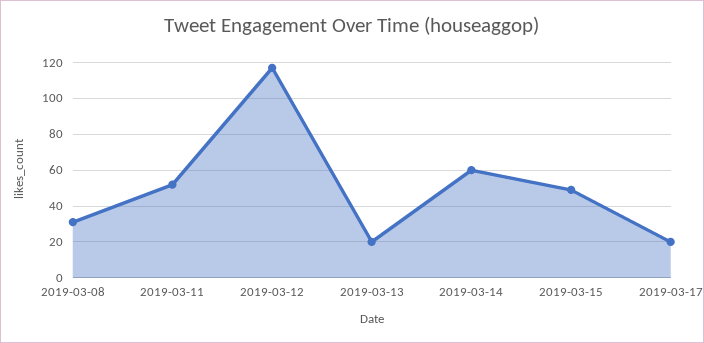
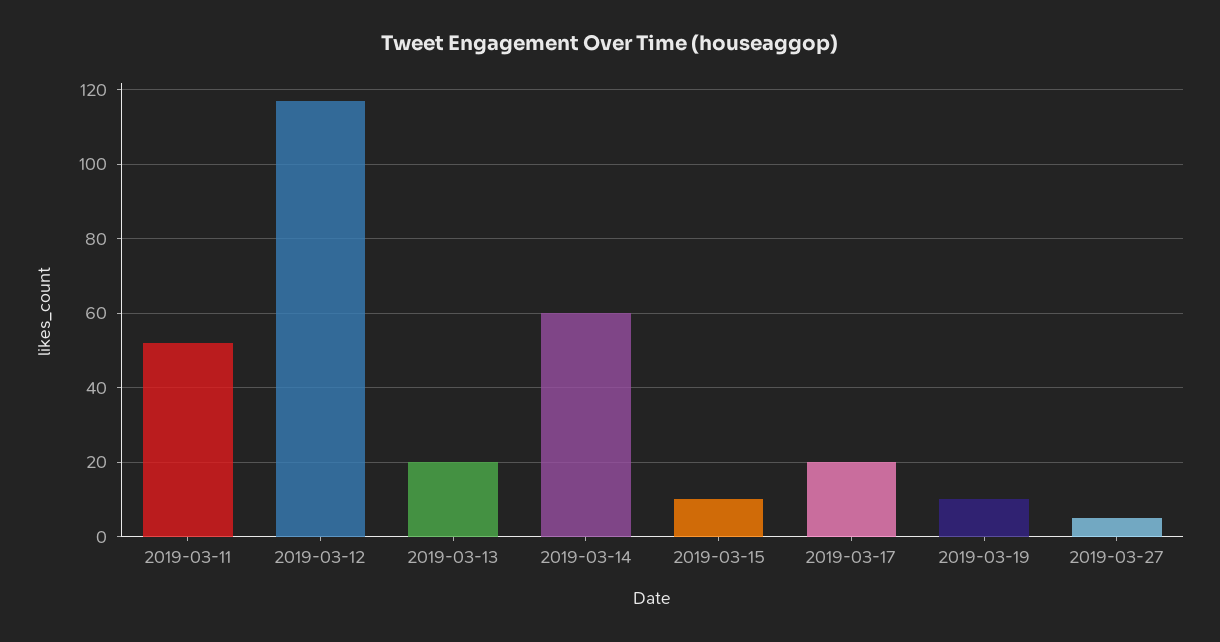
2019-03-08: 30 -> none
2019-03-15: 50 -> 10
2019-03-19: none -> 10
2019-03-27: none -> 5

